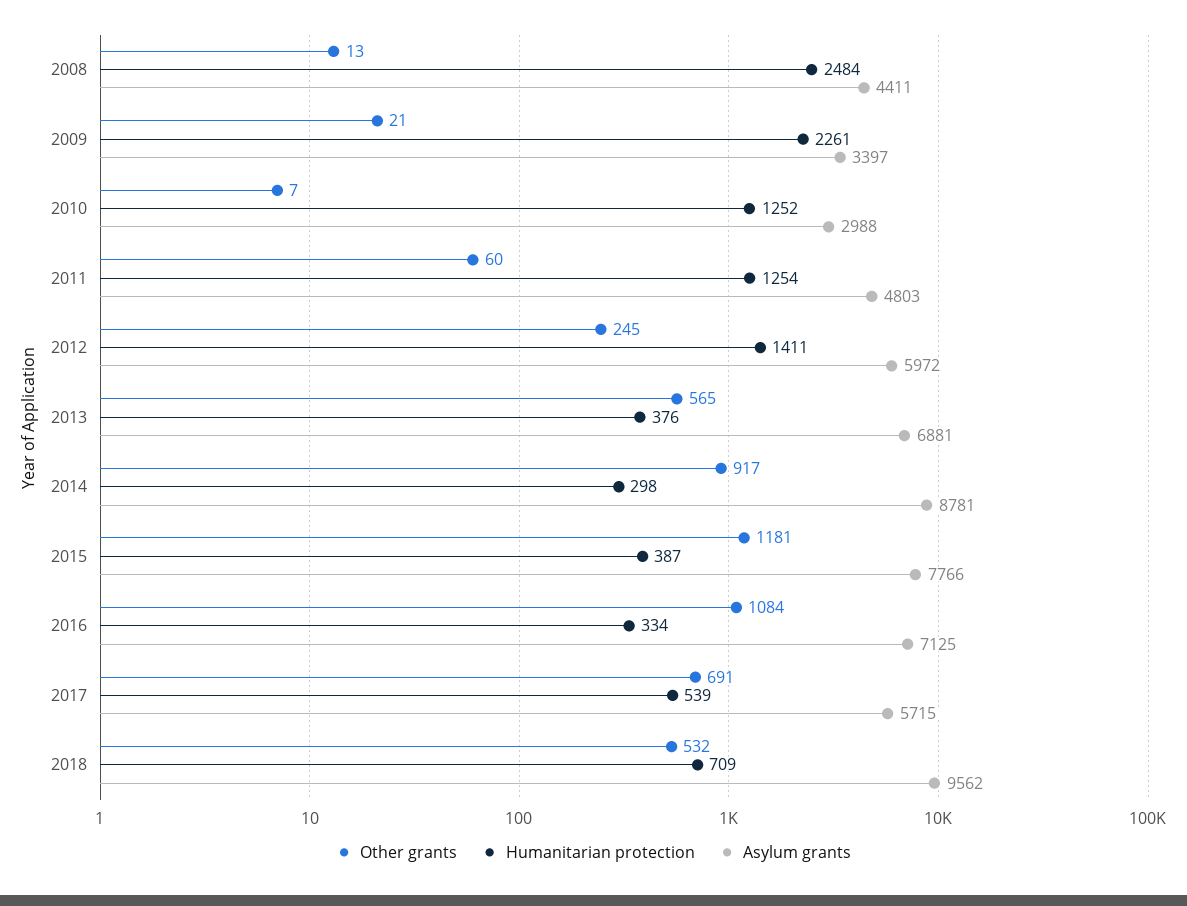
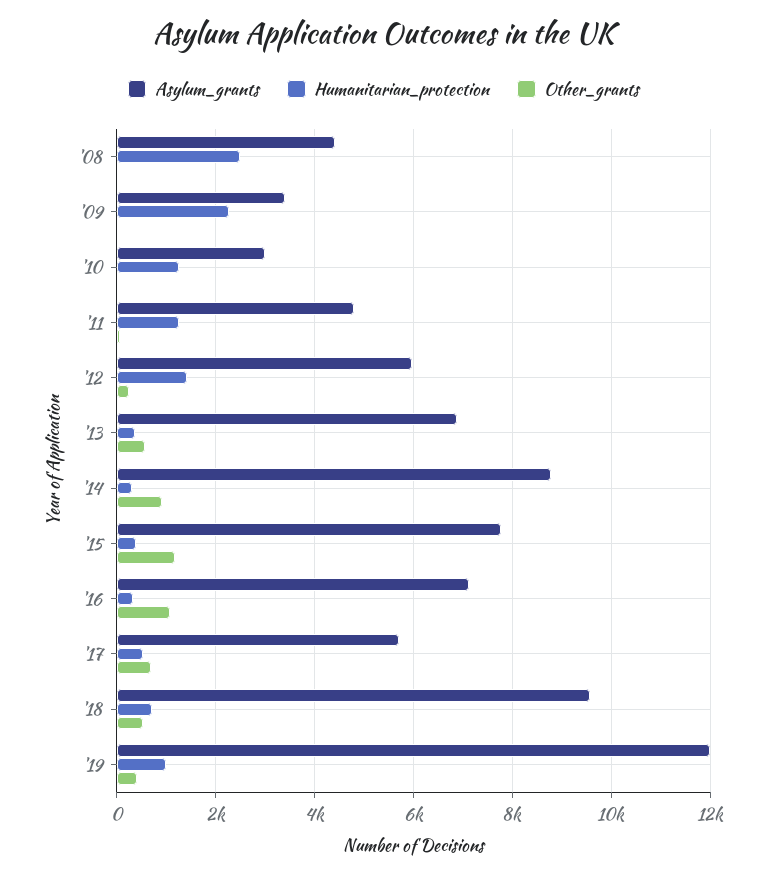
Asylum grants, '19: none -> 12000
Humanitarian protection, '19: none -> 1000
Other grants, '19: none -> 400

